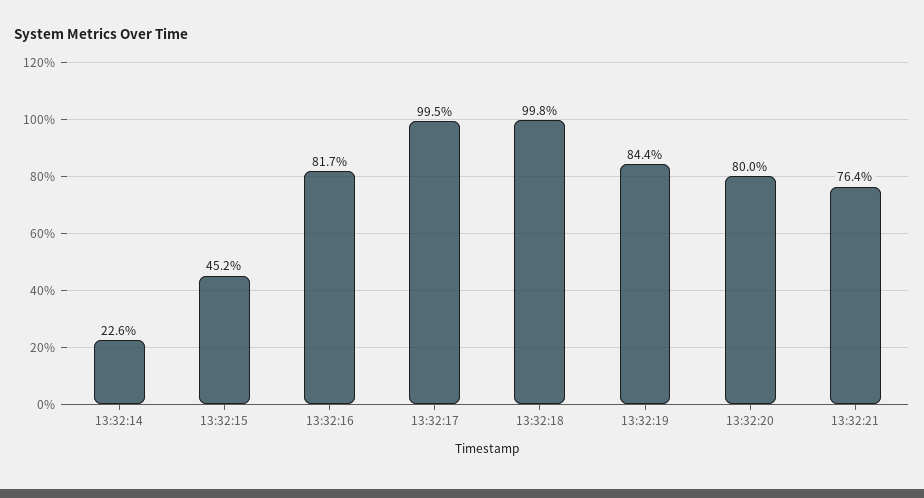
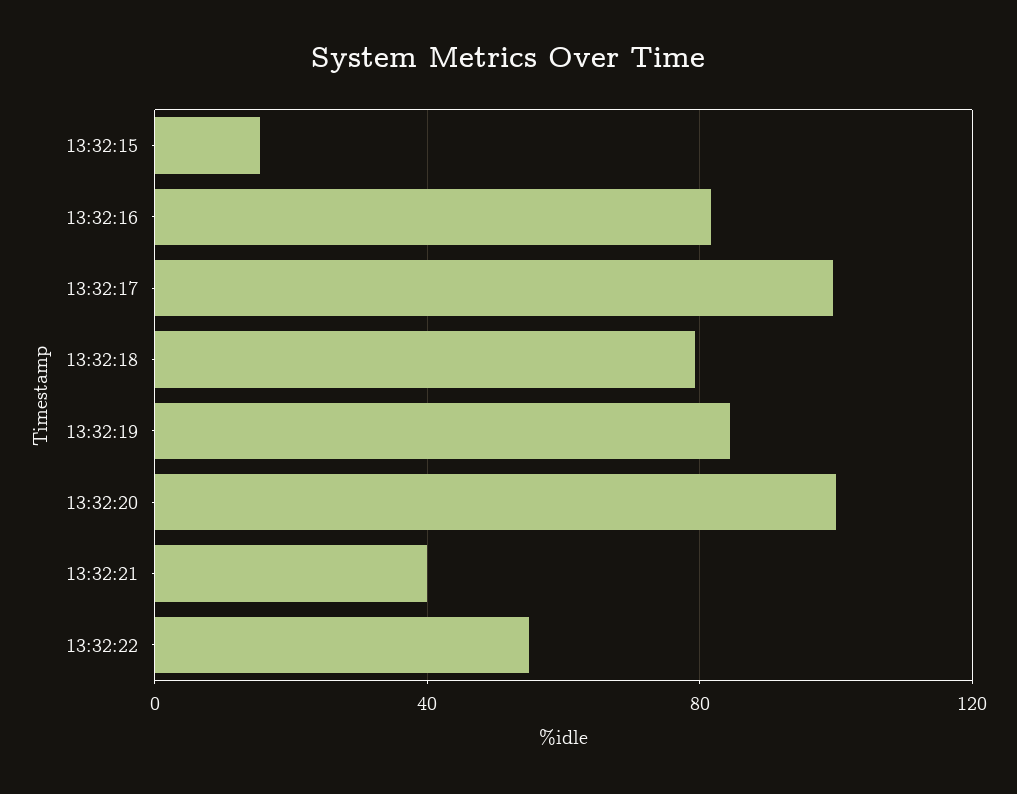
13:32:14: 22.6 -> none
13:32:15: 45.2 -> 15
13:32:18: 99.8 -> 80
13:32:20: 80 -> 100
13:32:21: 76.4 -> 40
13:32:22: none -> 55

